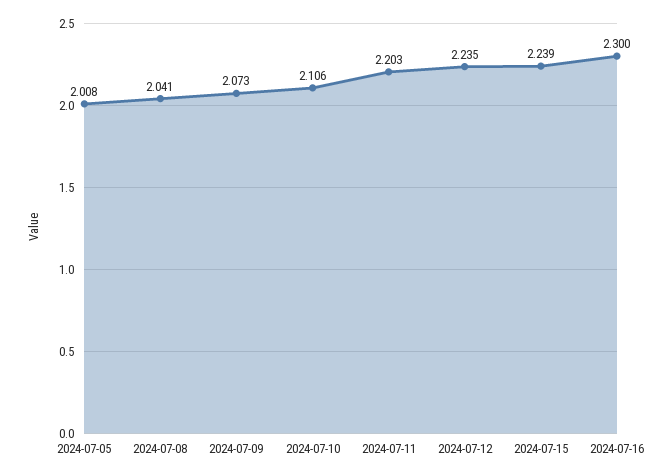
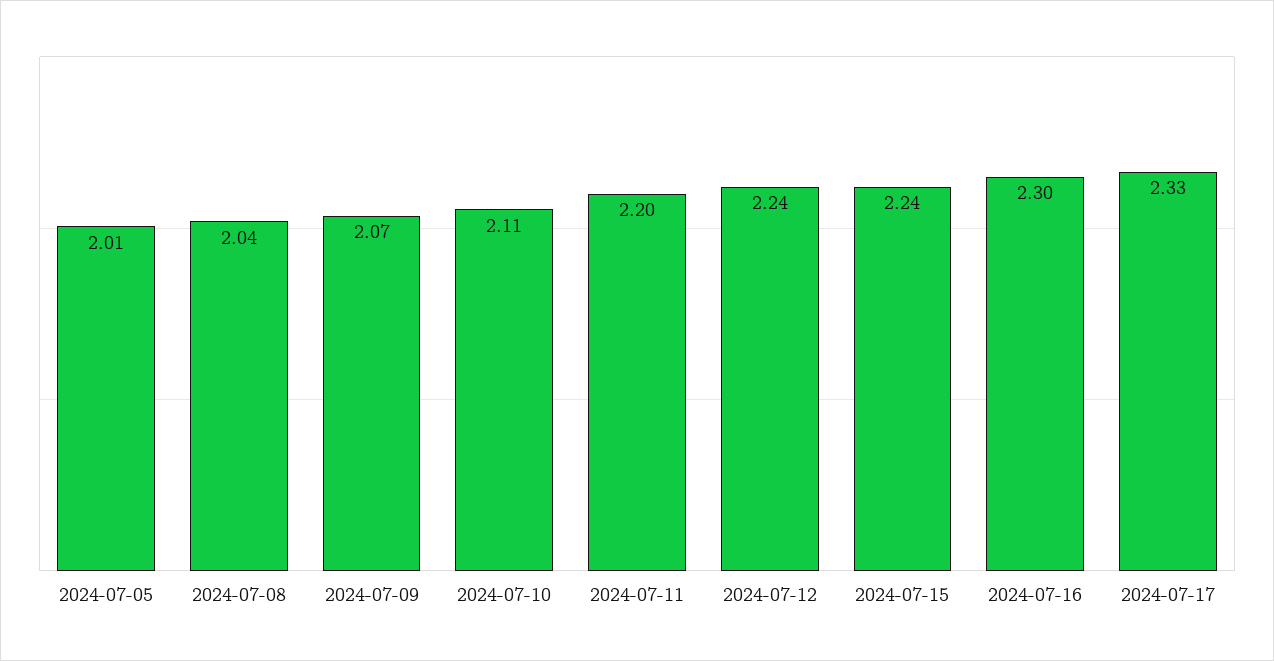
2024-07-17: none -> 2.33

